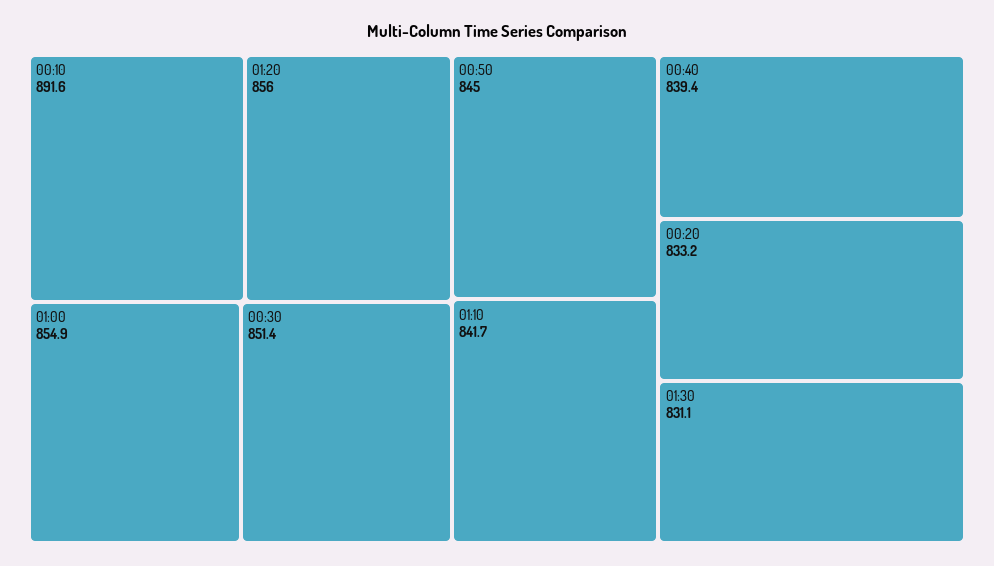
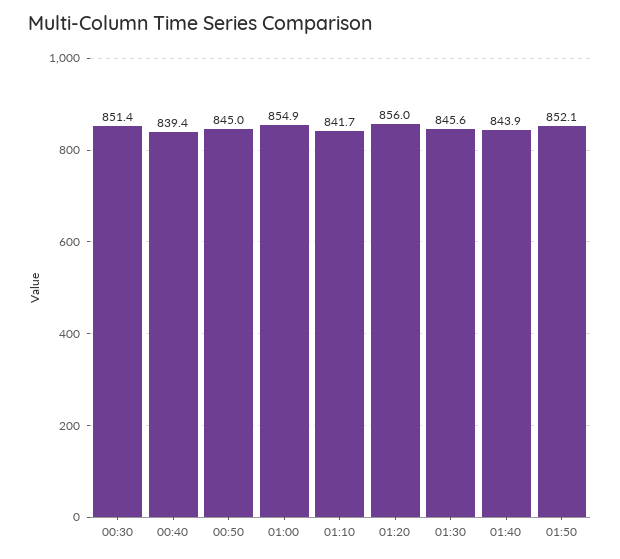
00:10: 891.6 -> none
00:20: 833.2 -> none
01:30: 831.1 -> 845.6
01:40: none -> 843.9
01:50: none -> 852.1

